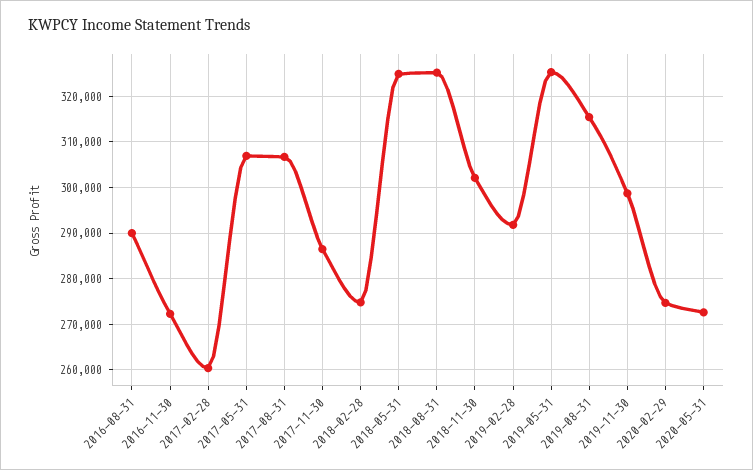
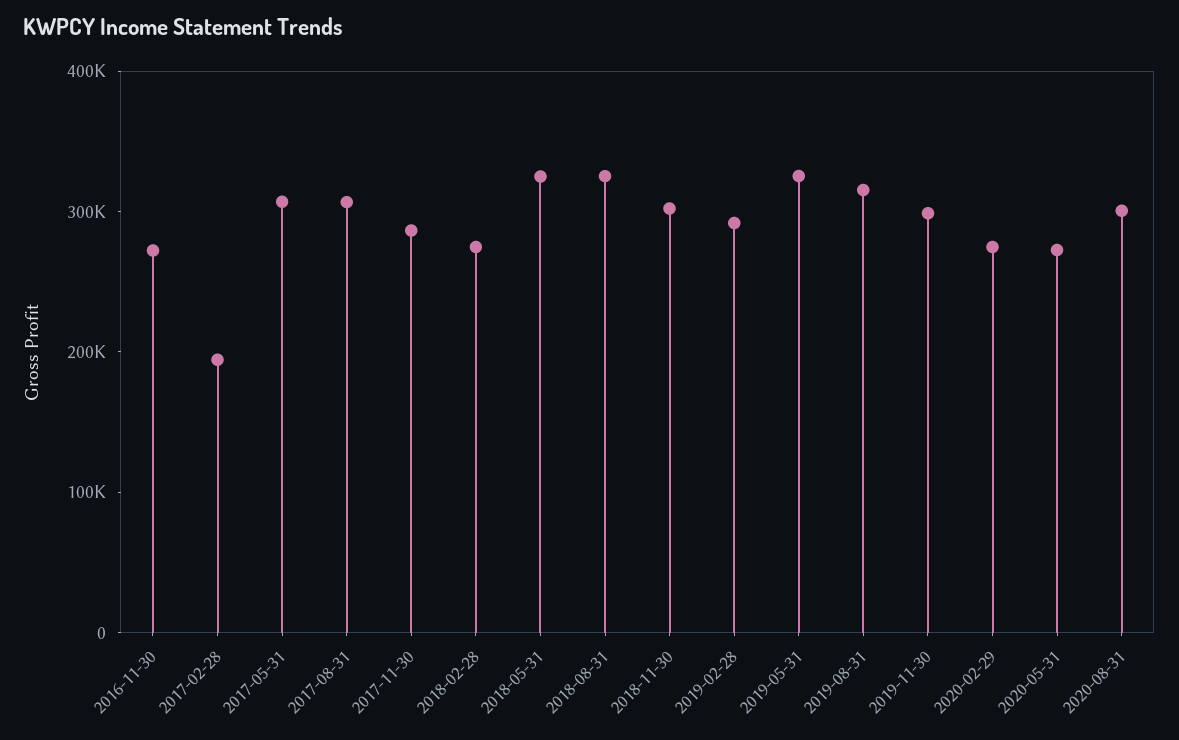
2016-08-31: 290000 -> none
2017-02-28: 260000 -> 200000
2020-08-31: none -> 300000

